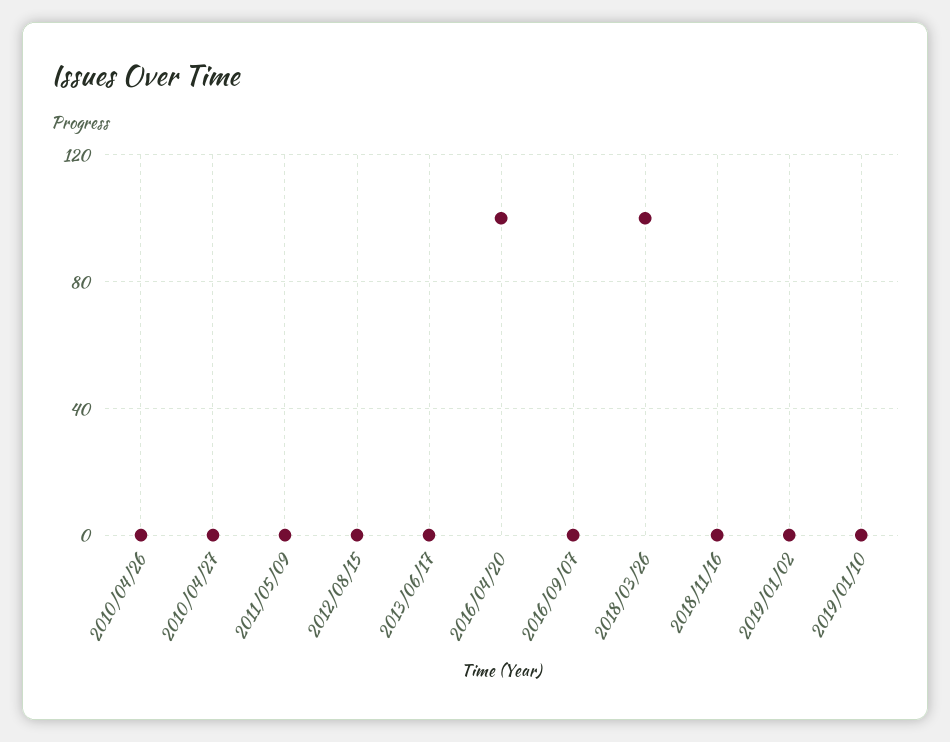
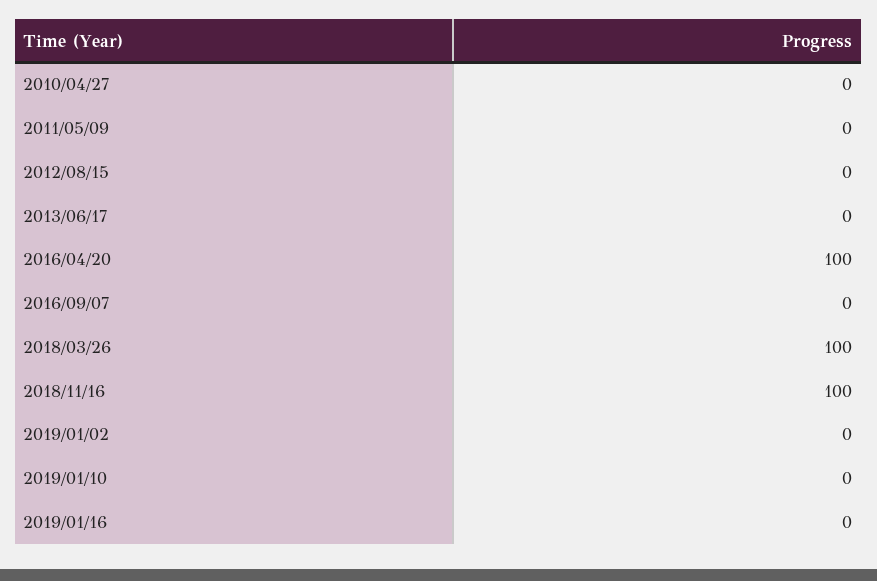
2010/04/26: 0 -> none
2018/11/16: 0 -> 100
2019/01/16: none -> 0

